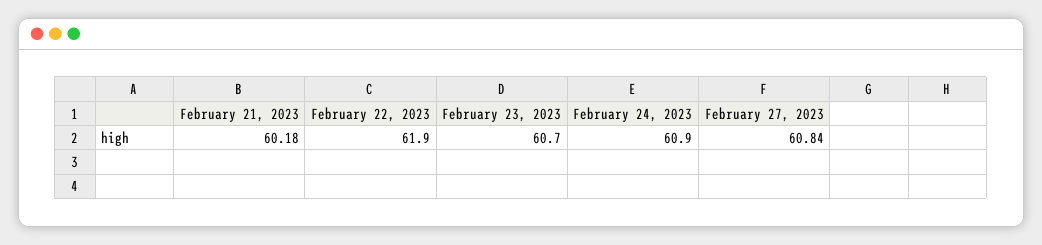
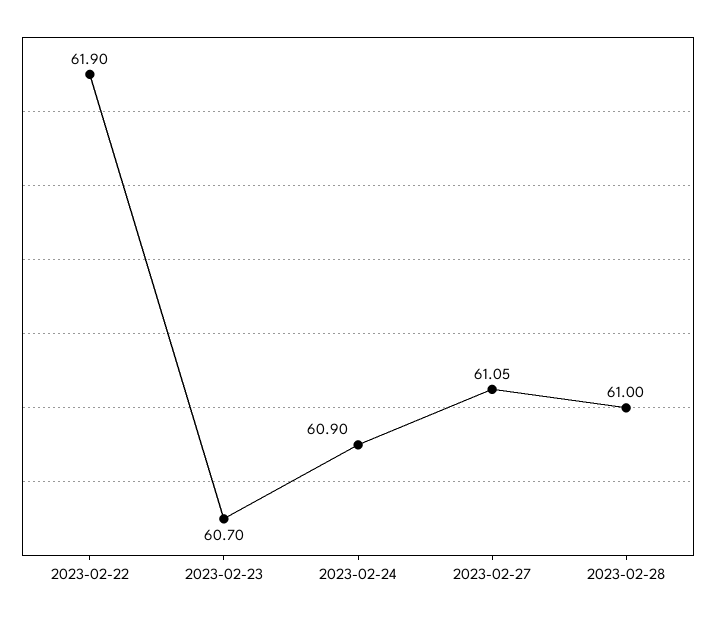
February 21, 2023: 60.18 -> none
February 27, 2023: 60.84 -> 61.05
2023-02-28: none -> 61

